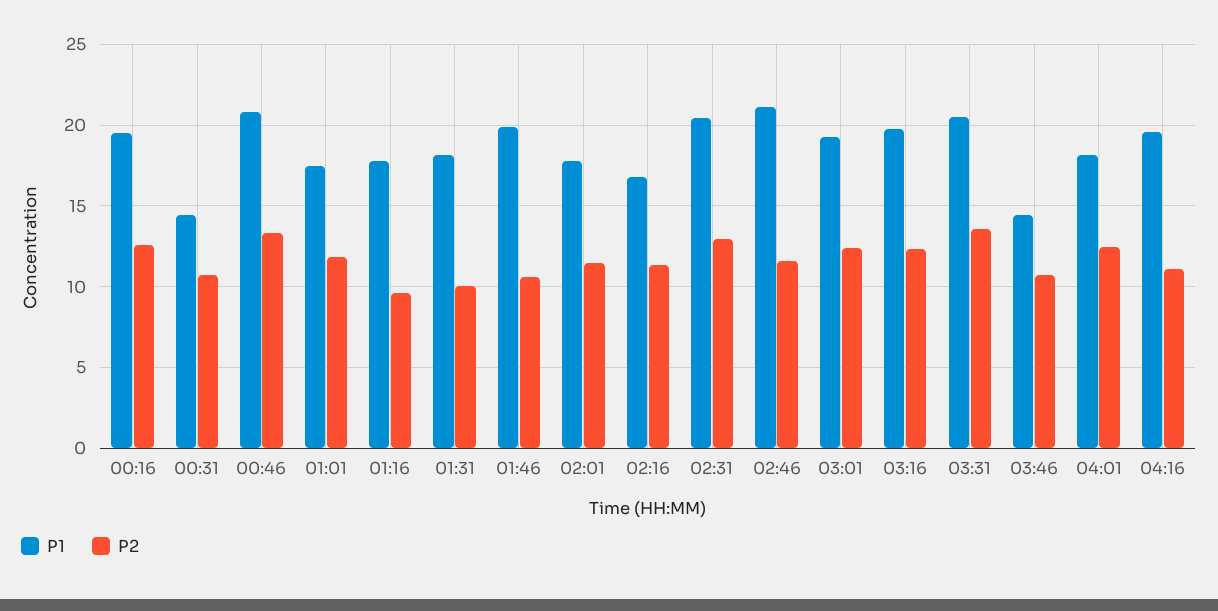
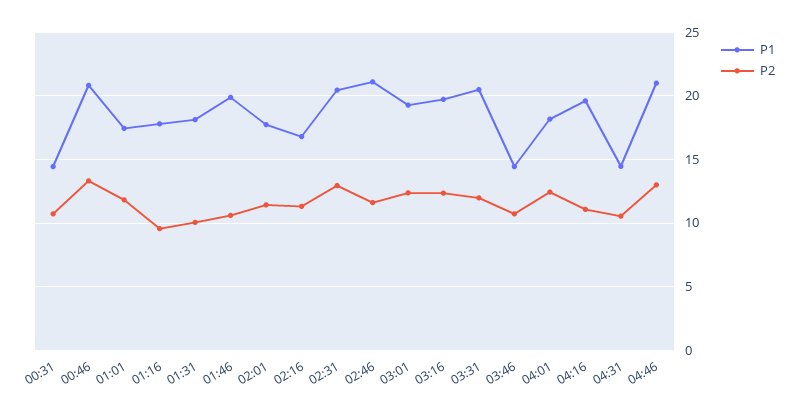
P1, 00:16: 19.5 -> none
P2, 00:16: 12.5 -> none
P2, 03:31: 13.5 -> 12
P1, 04:31: none -> 14.5
P2, 04:31: none -> 10.5
P1, 04:46: none -> 21
P2, 04:46: none -> 13

